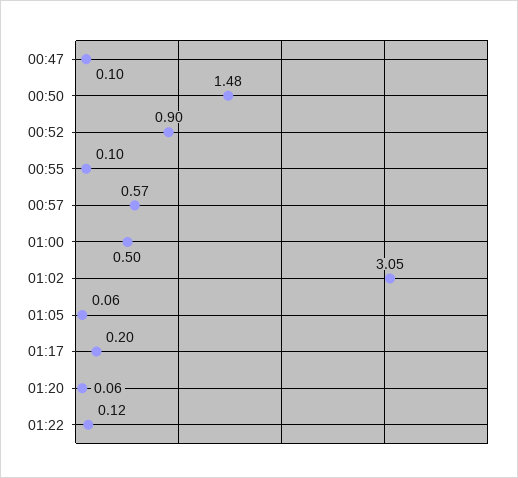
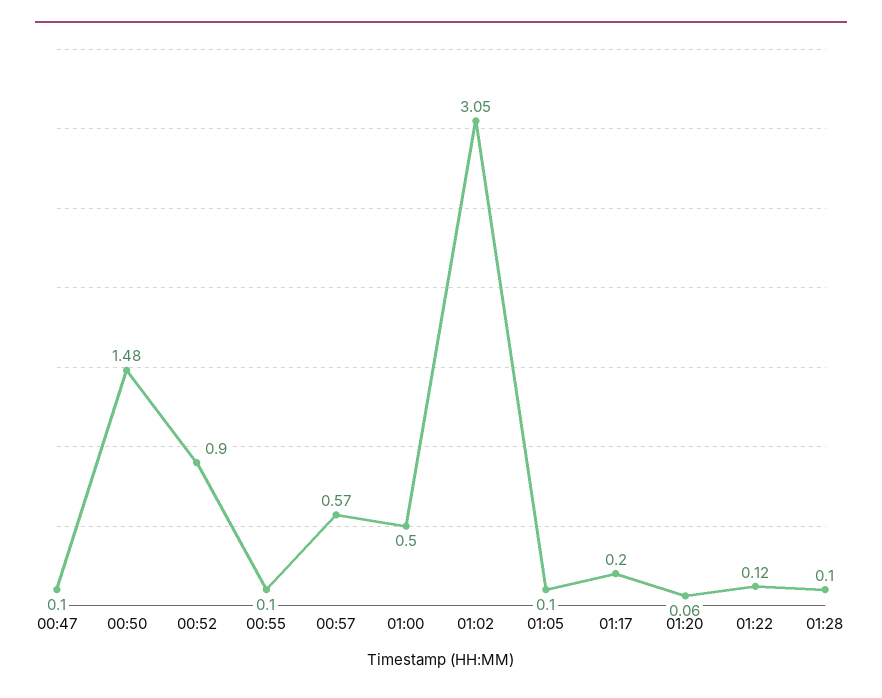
01:05: 0.06 -> 0.1
01:28: none -> 0.1

